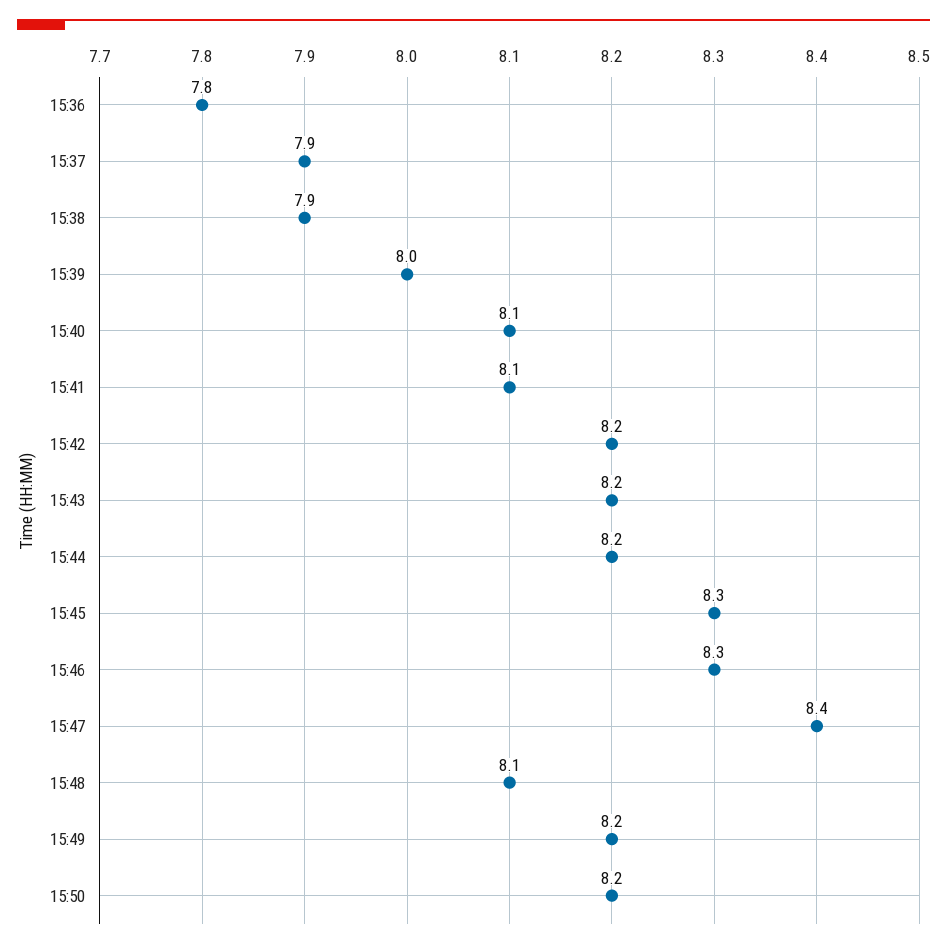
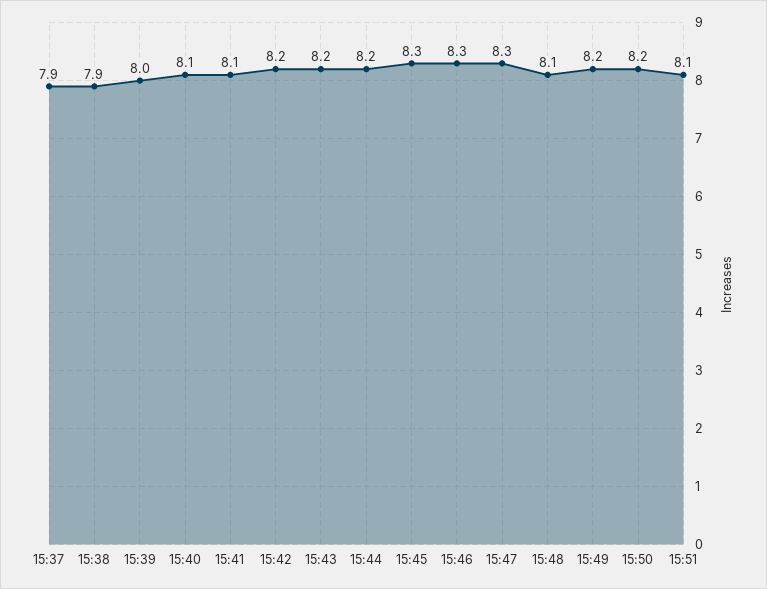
15:36: 7.8 -> none
15:47: 8.4 -> 8.3
15:51: none -> 8.1

